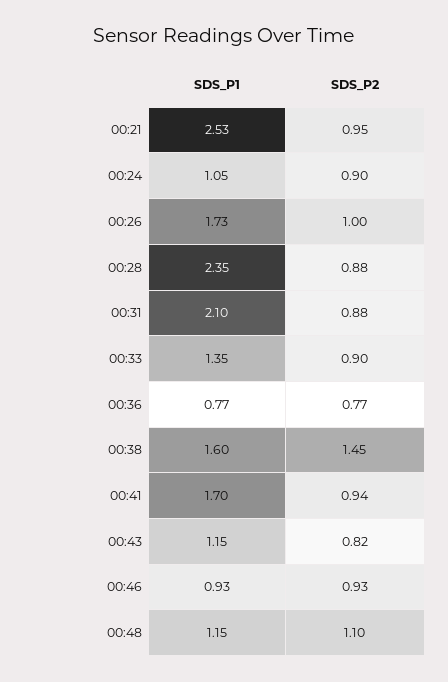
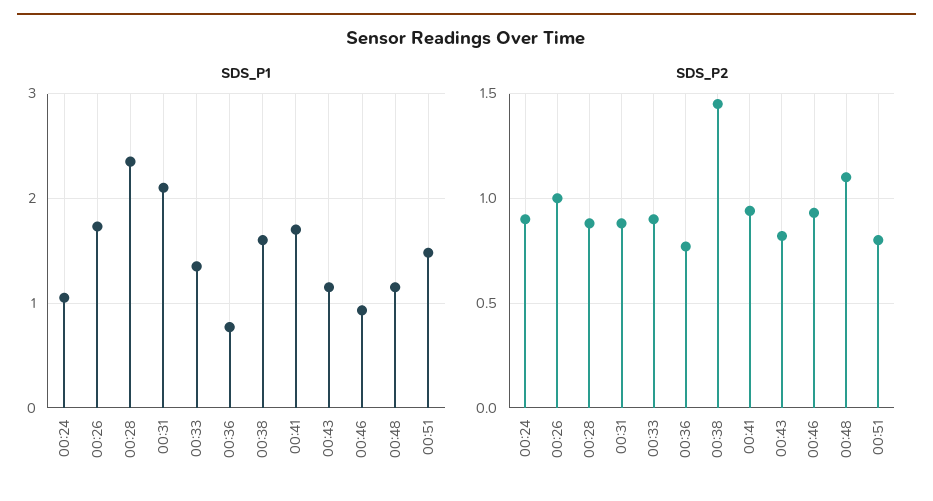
SDS_P1, 00:21: 2.53 -> none
SDS_P2, 00:21: 0.95 -> none
SDS_P1, 00:51: none -> 1.5
SDS_P2, 00:51: none -> 0.8

